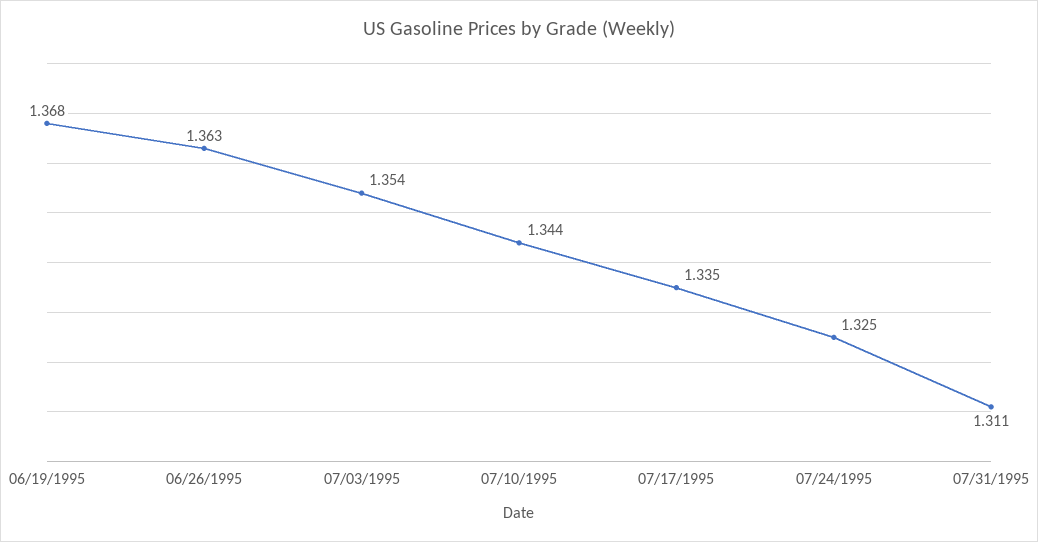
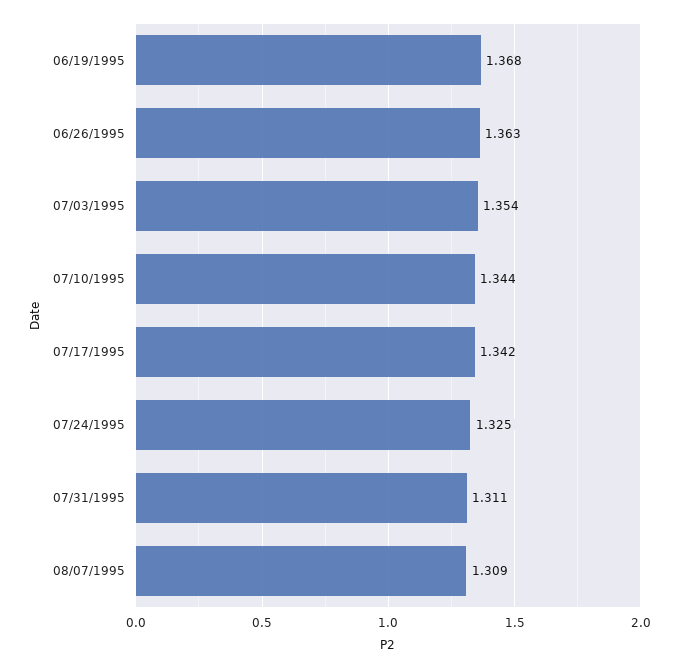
07/17/1995: 1.335 -> 1.342
08/07/1995: none -> 1.309

